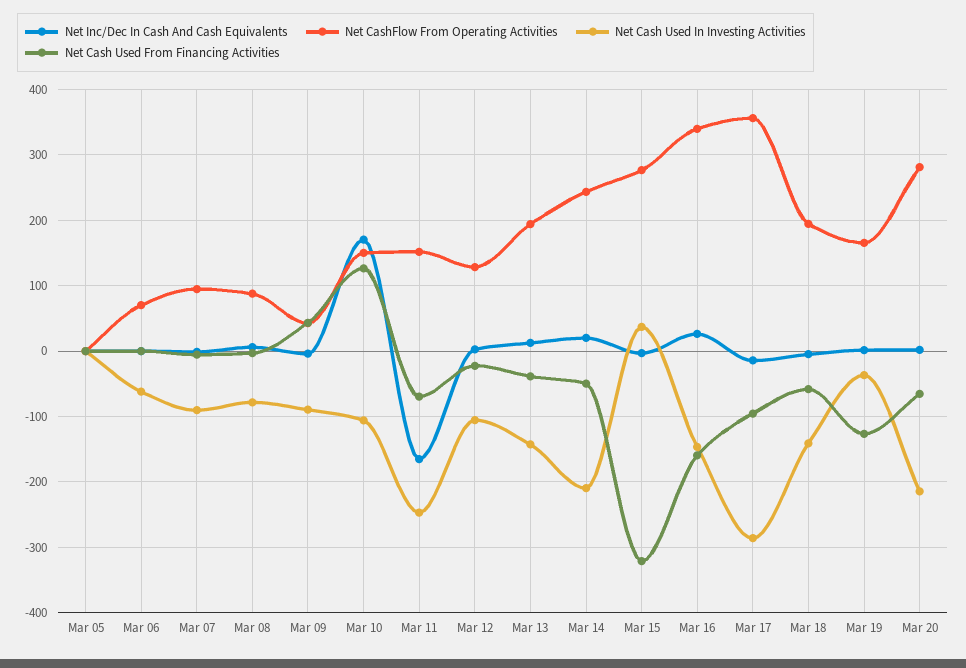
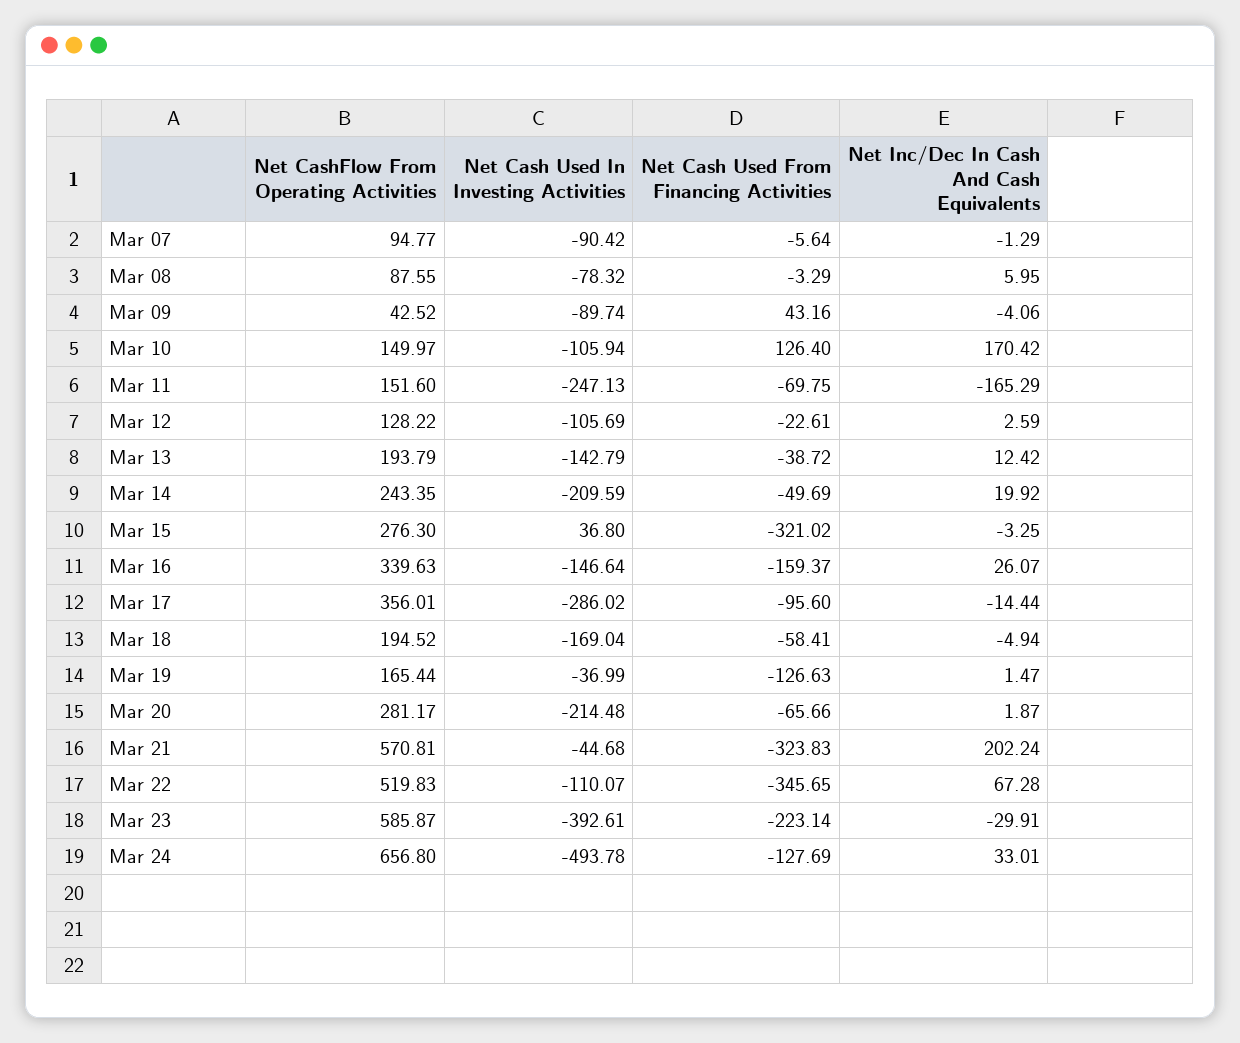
Net Inc/Dec In Cash And Cash Equivalents, Mar 05: 0 -> none
Net CashFlow From Operating Activities, Mar 05: 0 -> none
Net Cash Used In Investing Activities, Mar 05: 0 -> none
Net Cash Used From Financing Activities, Mar 05: 0 -> none
Net Inc/Dec In Cash And Cash Equivalents, Mar 06: 0 -> none
Net CashFlow From Operating Activities, Mar 06: 70 -> none
Net Cash Used In Investing Activities, Mar 06: -60 -> none
Net Cash Used From Financing Activities, Mar 06: 0 -> none
Net Cash Used In Investing Activities, Mar 18: -140 -> -169.04
Net CashFlow From Operating Activities, Mar 21: none -> 570.81
Net Cash Used In Investing Activities, Mar 21: none -> -44.68
Net Cash Used From Financing Activities, Mar 21: none -> -323.83
Net Inc/Dec In Cash And Cash Equivalents, Mar 21: none -> 202.24
Net CashFlow From Operating Activities, Mar 22: none -> 519.83
Net Cash Used In Investing Activities, Mar 22: none -> -110.07
Net Cash Used From Financing Activities, Mar 22: none -> -345.65
Net Inc/Dec In Cash And Cash Equivalents, Mar 22: none -> 67.28
Net CashFlow From Operating Activities, Mar 23: none -> 585.87
Net Cash Used In Investing Activities, Mar 23: none -> -392.61
Net Cash Used From Financing Activities, Mar 23: none -> -223.14
Net Inc/Dec In Cash And Cash Equivalents, Mar 23: none -> -29.91
Net CashFlow From Operating Activities, Mar 24: none -> 656.8
Net Cash Used In Investing Activities, Mar 24: none -> -493.78
Net Cash Used From Financing Activities, Mar 24: none -> -127.69
Net Inc/Dec In Cash And Cash Equivalents, Mar 24: none -> 33.01

